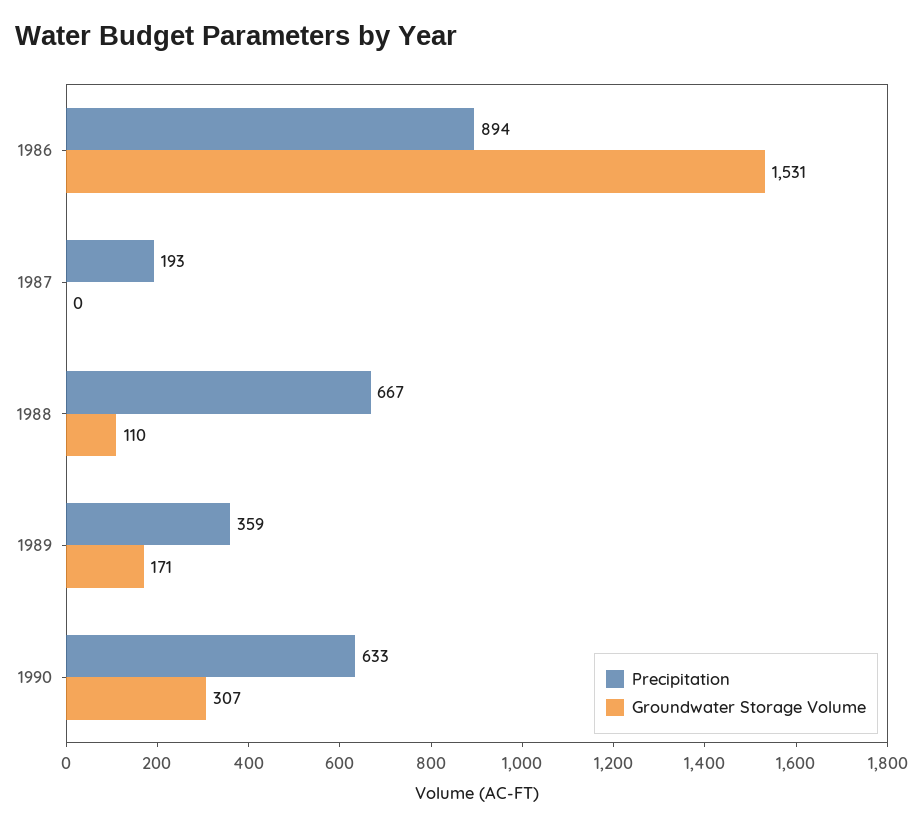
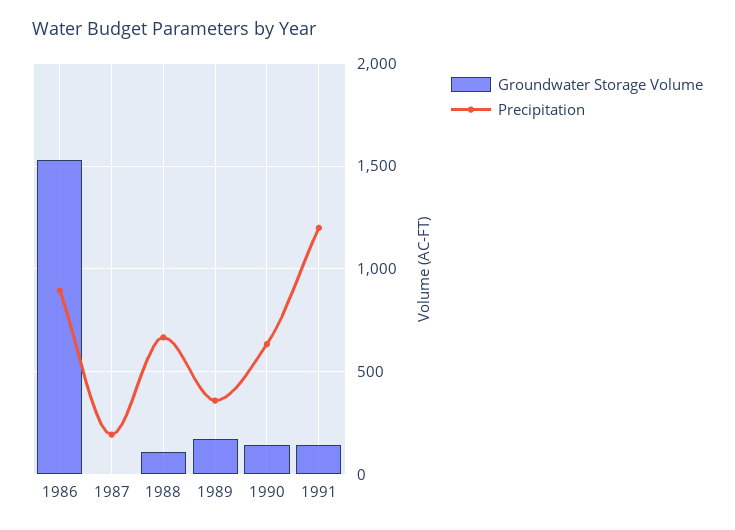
Groundwater Storage Volume, 1990: 307 -> 150
Groundwater Storage Volume, 1991: none -> 150
Precipitation, 1991: none -> 1200

